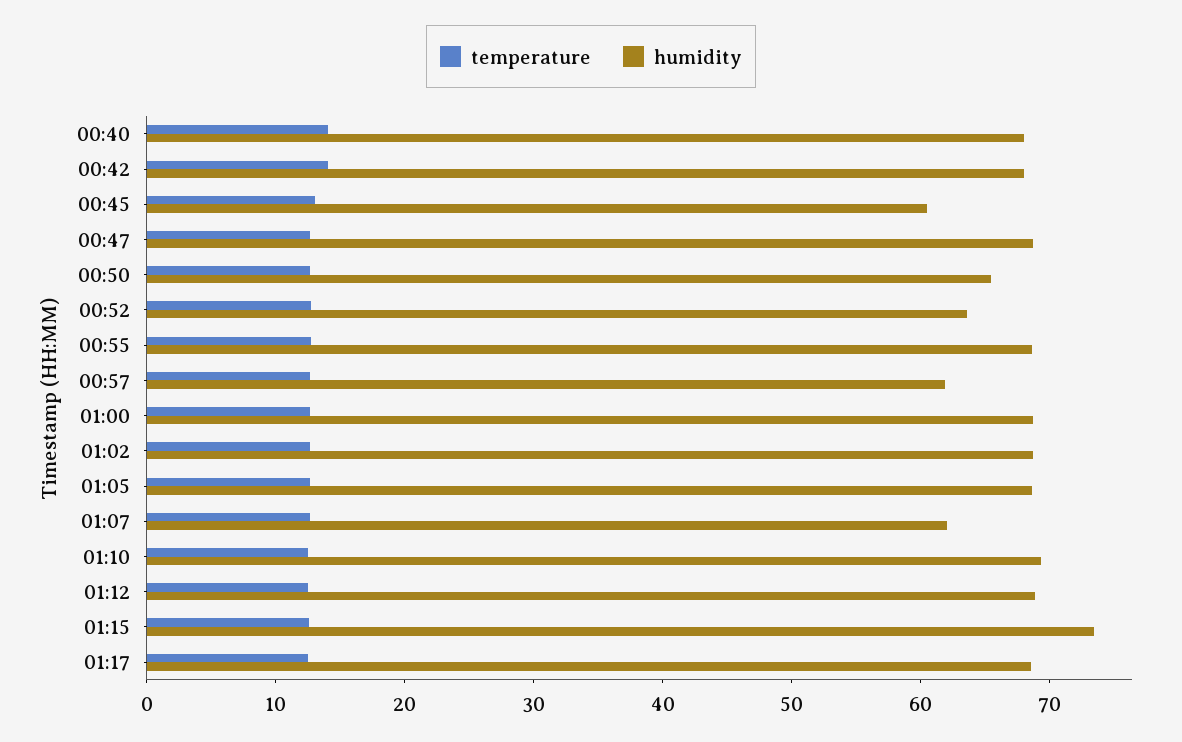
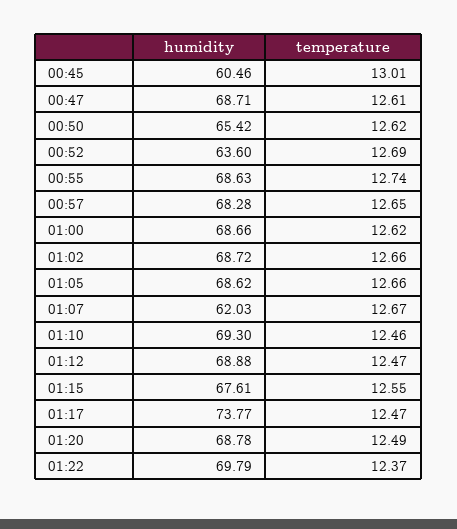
temperature, 00:40: 14 -> none
humidity, 00:40: 68 -> none
temperature, 00:42: 14 -> none
humidity, 00:42: 68 -> none
humidity, 00:57: 62 -> 68.28
humidity, 01:15: 74 -> 67.61
humidity, 01:17: 68 -> 73.77
humidity, 01:20: none -> 68.78
temperature, 01:20: none -> 12.49
humidity, 01:22: none -> 69.79
temperature, 01:22: none -> 12.37

